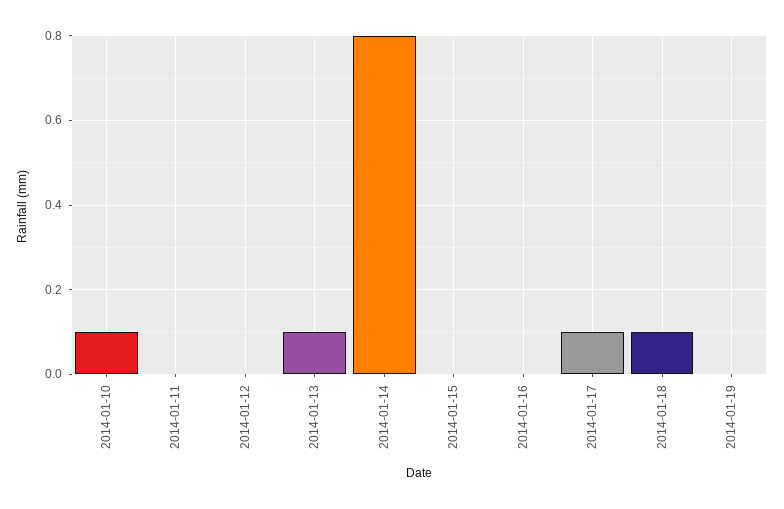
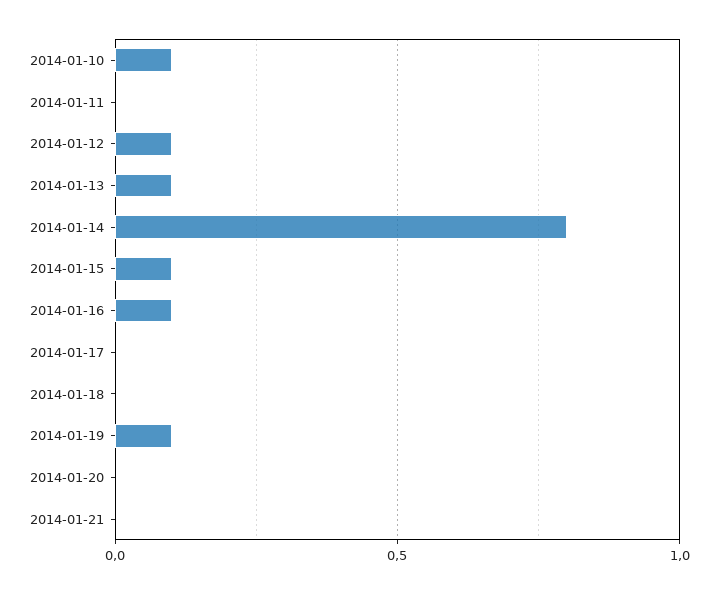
2014-01-12: 0 -> 0.1
2014-01-15: 0 -> 0.1
2014-01-16: 0 -> 0.1
2014-01-17: 0.1 -> 0
2014-01-18: 0.1 -> 0
2014-01-19: 0 -> 0.1
2014-01-20: none -> 0
2014-01-21: none -> 0

